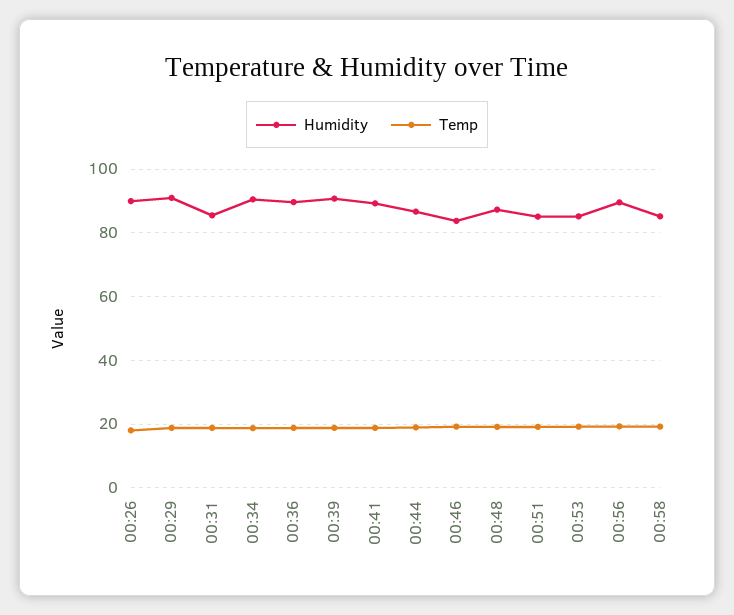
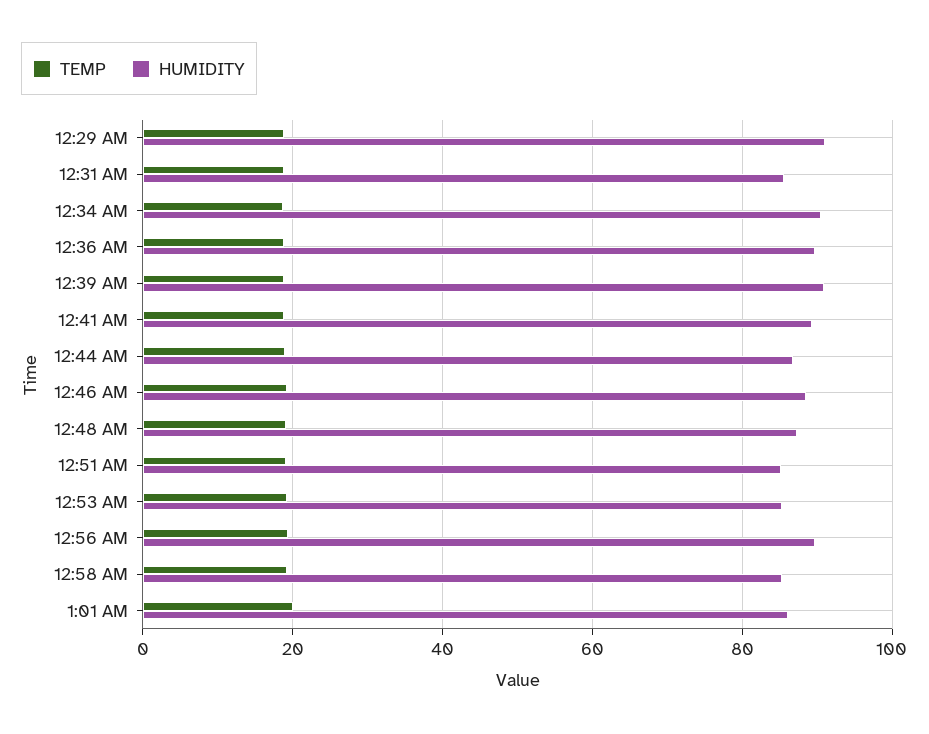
Humidity, 00:26: 90 -> none
Temp, 00:26: 18 -> none
Humidity, 00:46: 84 -> 88
Temp, 1:01 AM: none -> 20
Humidity, 1:01 AM: none -> 86

